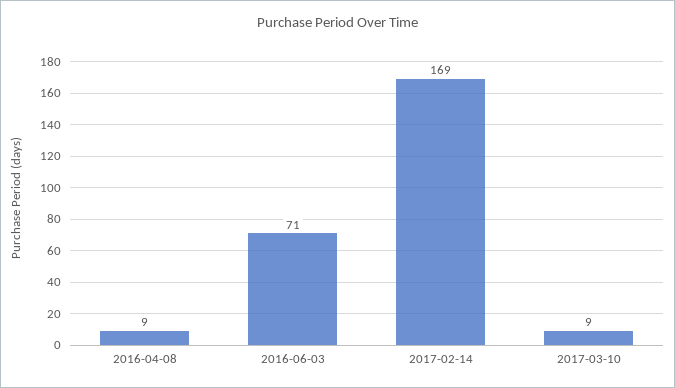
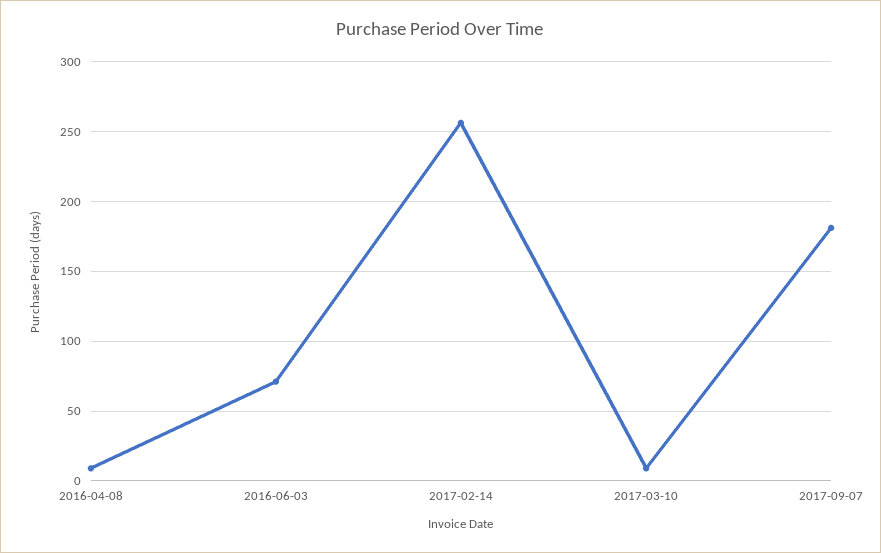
2017-02-14: 169 -> 255
2017-09-07: none -> 180

